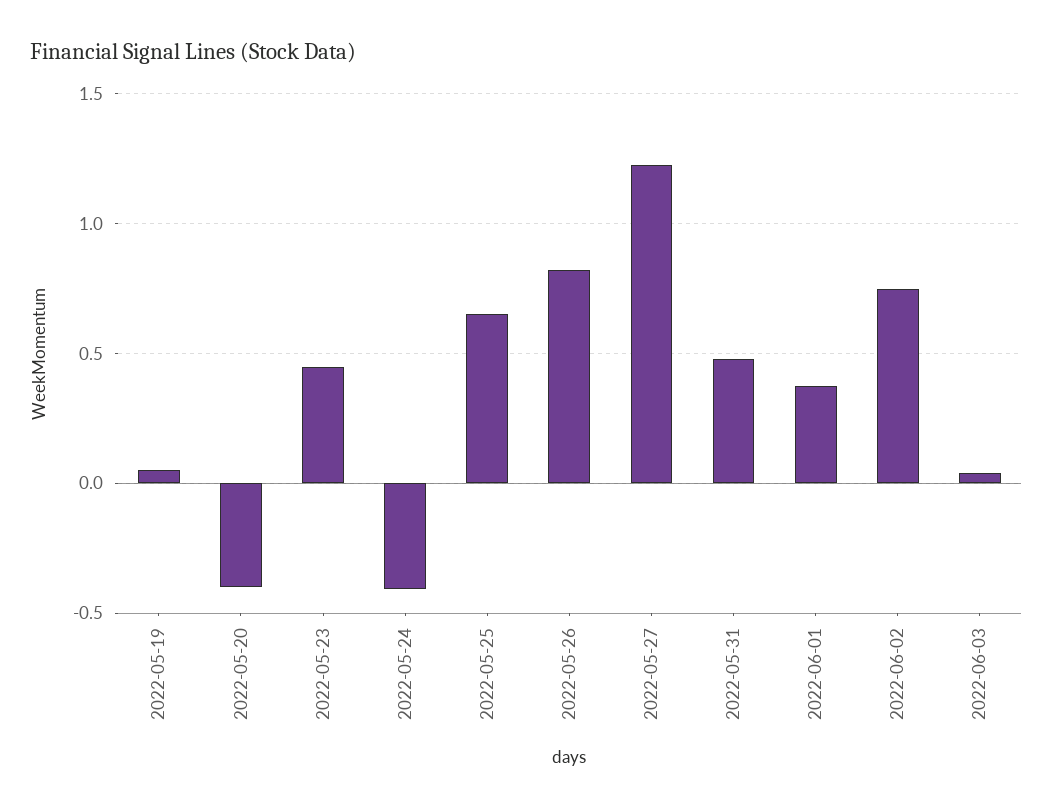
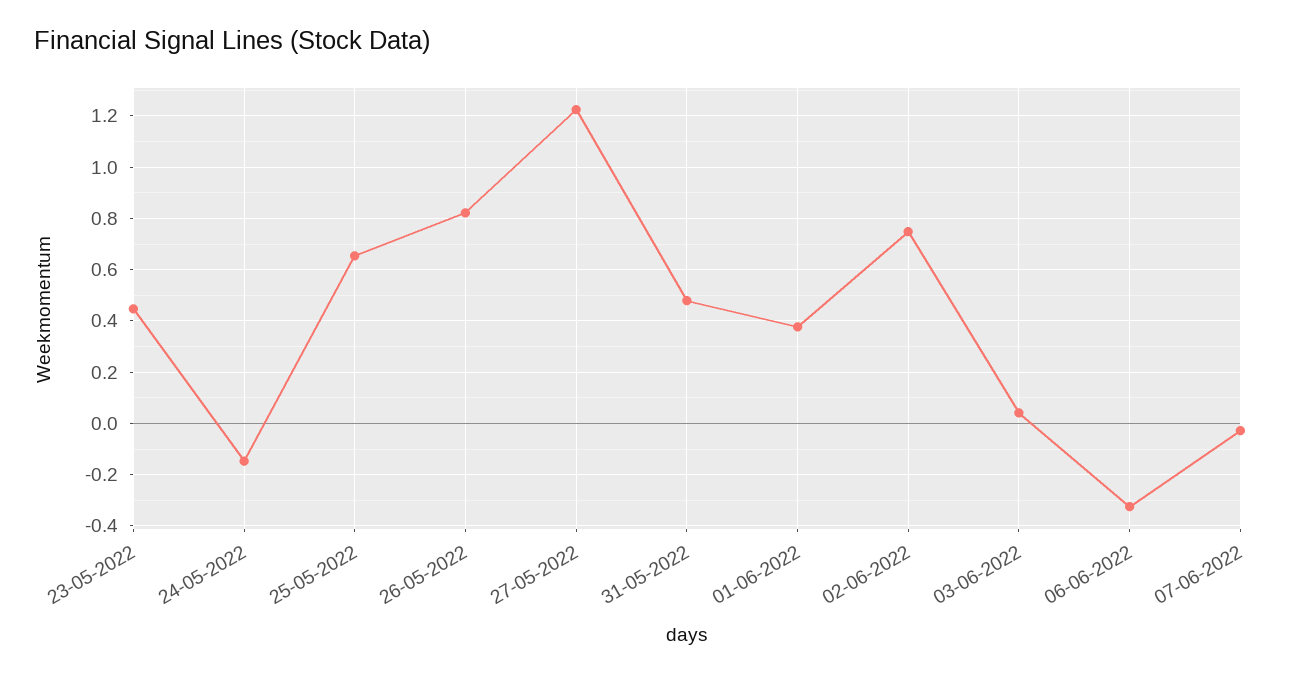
2022-05-19: 0.05 -> none
2022-05-20: -0.4 -> none
2022-05-24: -0.4 -> -0.15
06-06-2022: none -> -0.325
07-06-2022: none -> -0.025

